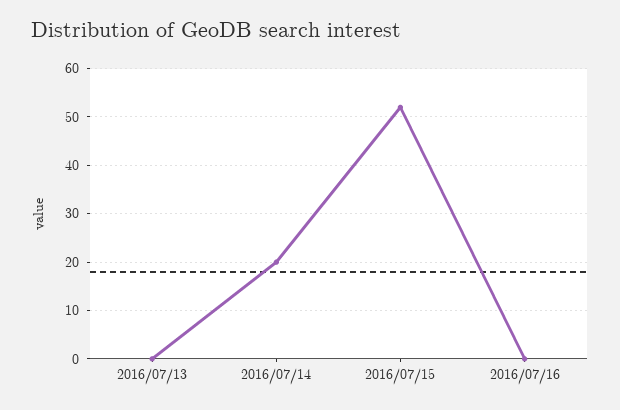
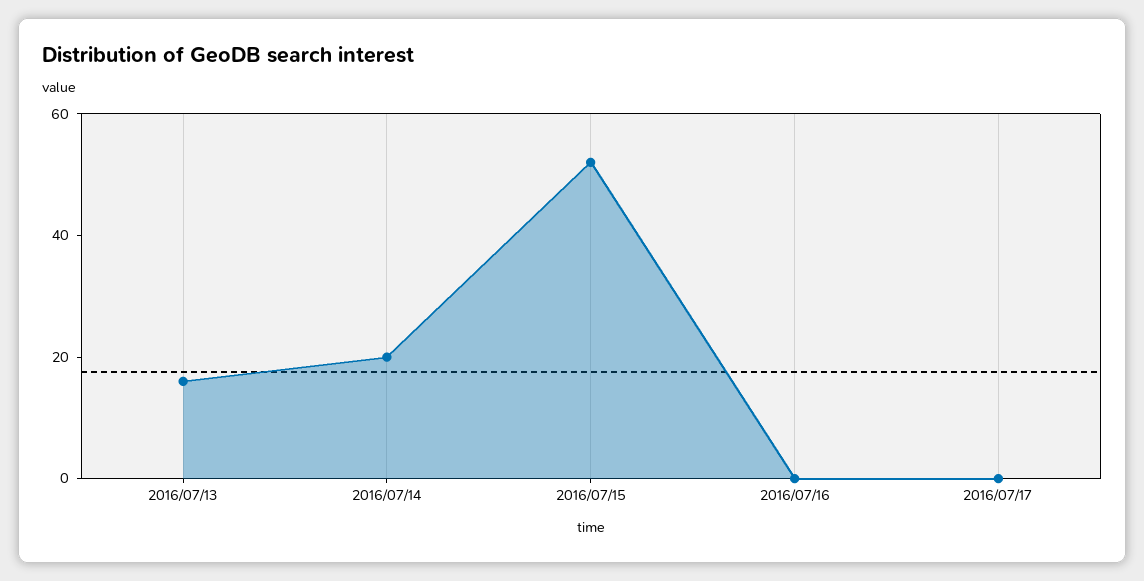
2016/07/13: 0 -> 15
2016/07/17: none -> 0

